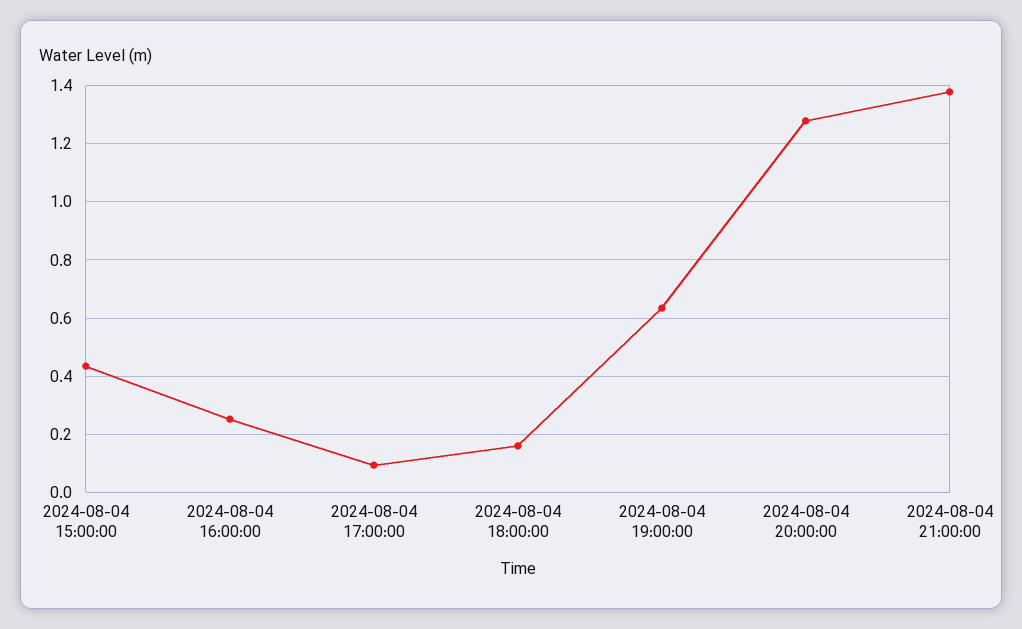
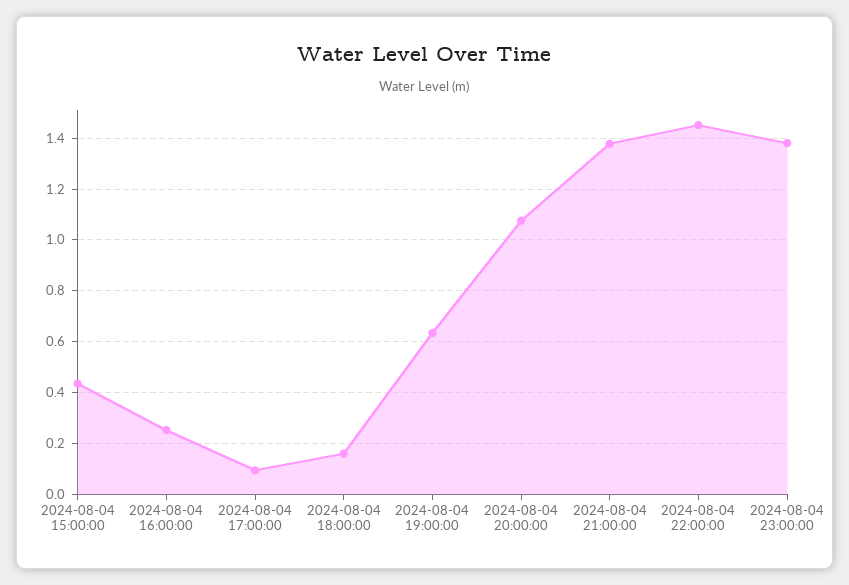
2024-08-04 20:00:00: 1.275 -> 1.075
2024-08-04 22:00:00: none -> 1.45
2024-08-04 23:00:00: none -> 1.375

